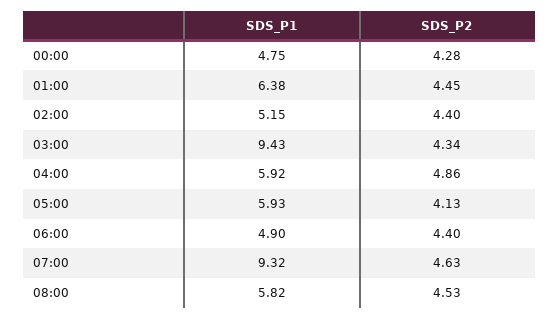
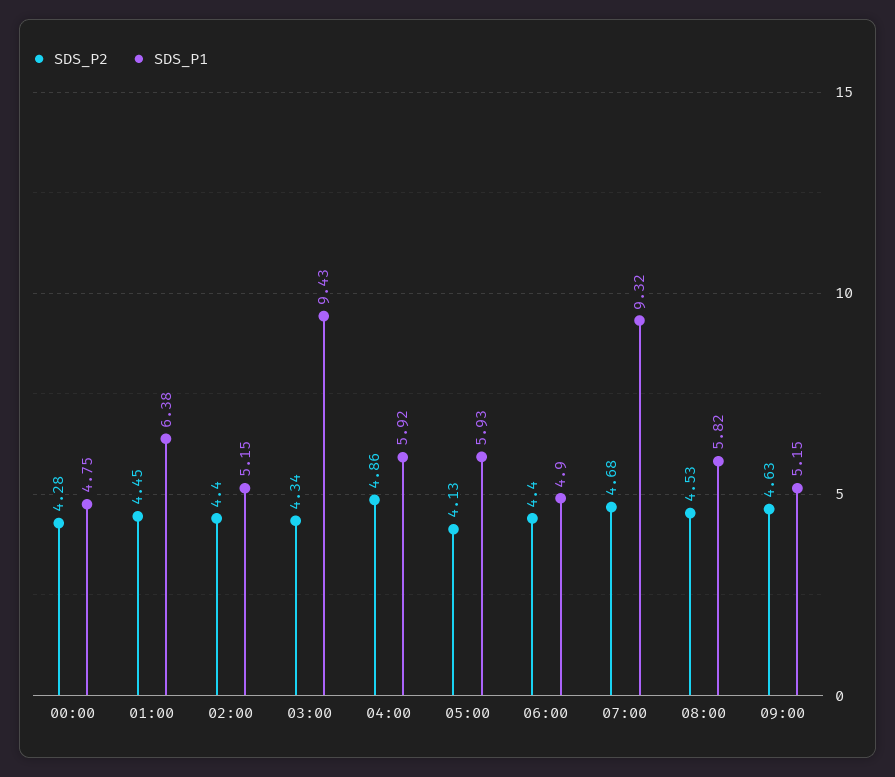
SDS_P2, 07:00: 4.63 -> 4.68
SDS_P2, 09:00: none -> 4.63
SDS_P1, 09:00: none -> 5.15

